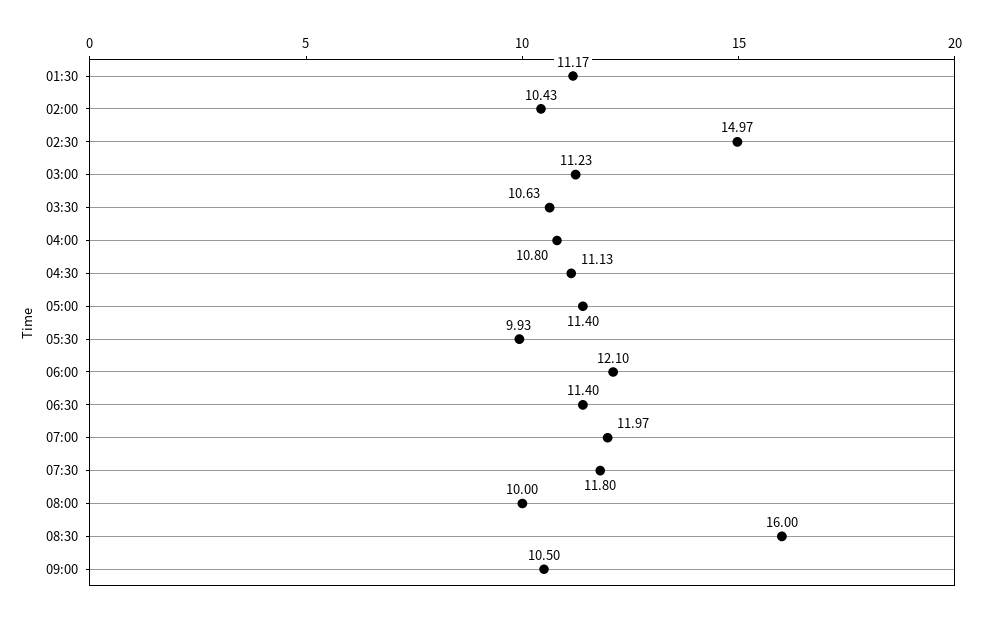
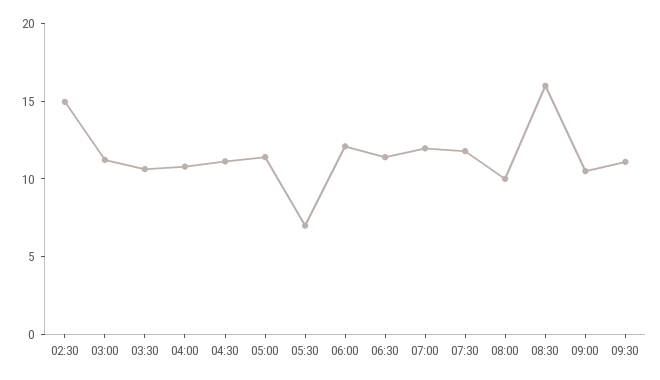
01:30: 11.17 -> none
02:00: 10.43 -> none
05:30: 9.93 -> 7
09:30: none -> 11

